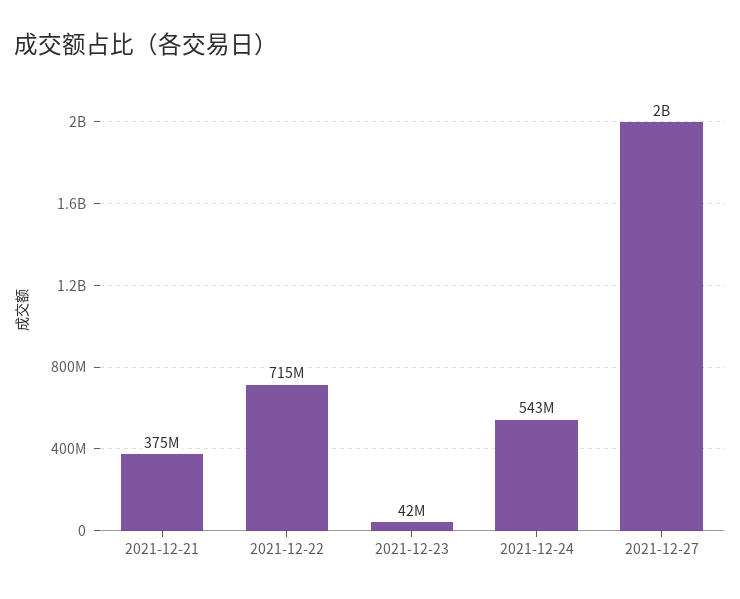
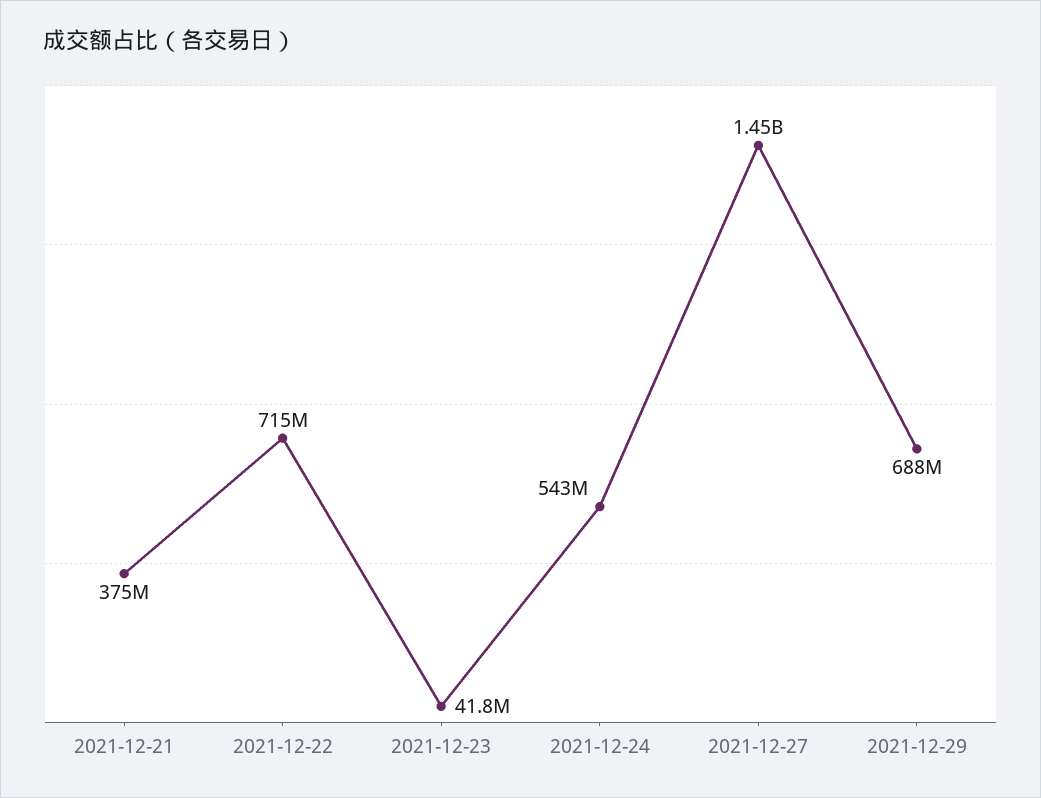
2021-12-27: 2000000000 -> 1450000000
2021-12-29: none -> 688000000

